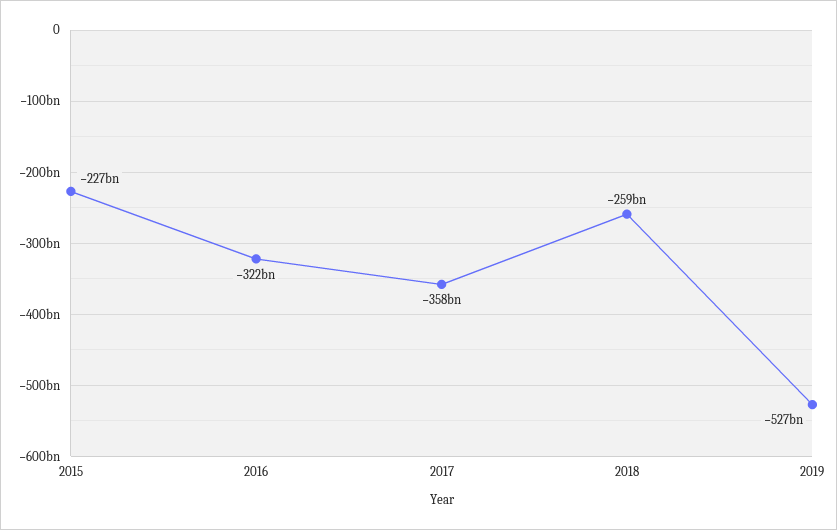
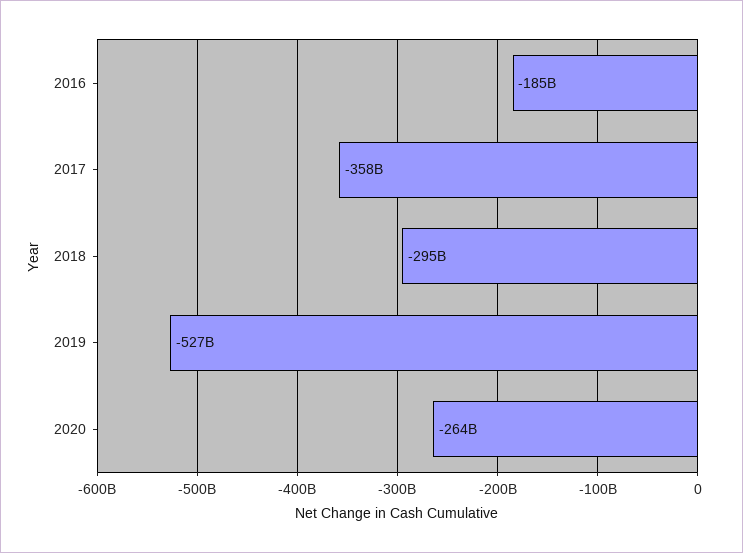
2015: -227000000000 -> none
2016: -322000000000 -> -185000000000
2018: -259000000000 -> -295000000000
2020: none -> -264000000000

